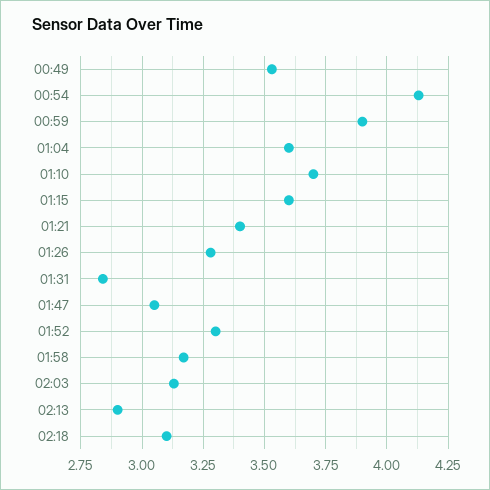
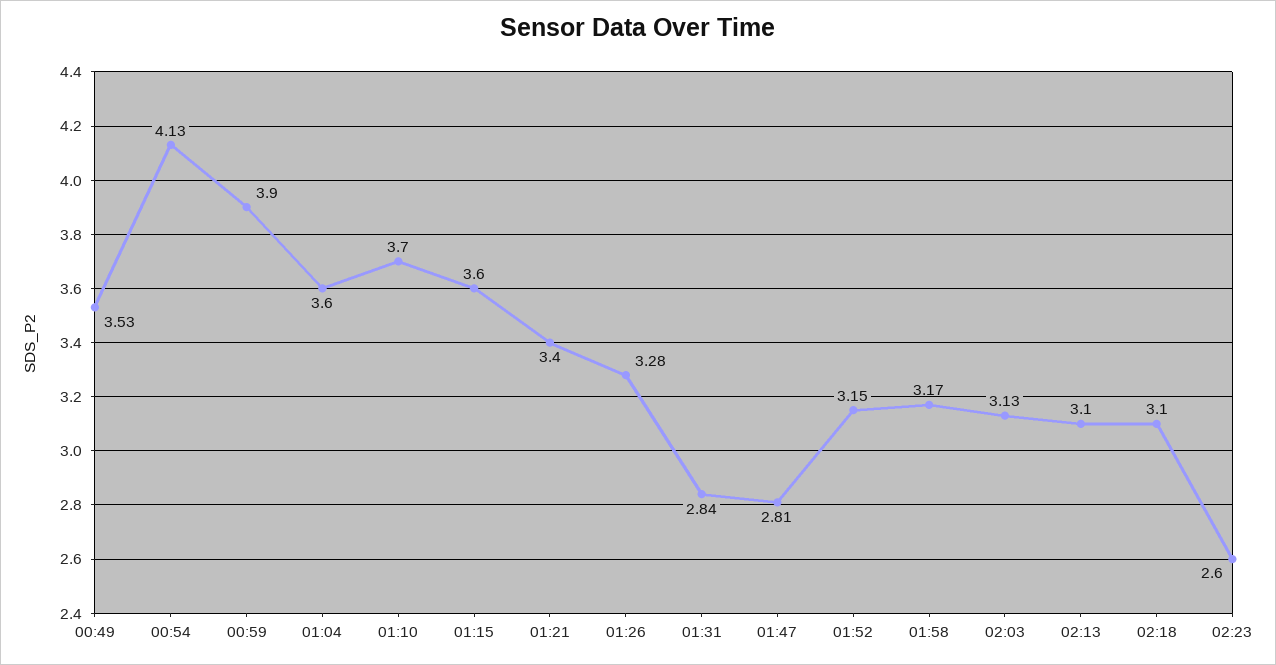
01:47: 3.05 -> 2.81
01:52: 3.3 -> 3.15
02:13: 2.9 -> 3.1
02:23: none -> 2.6

